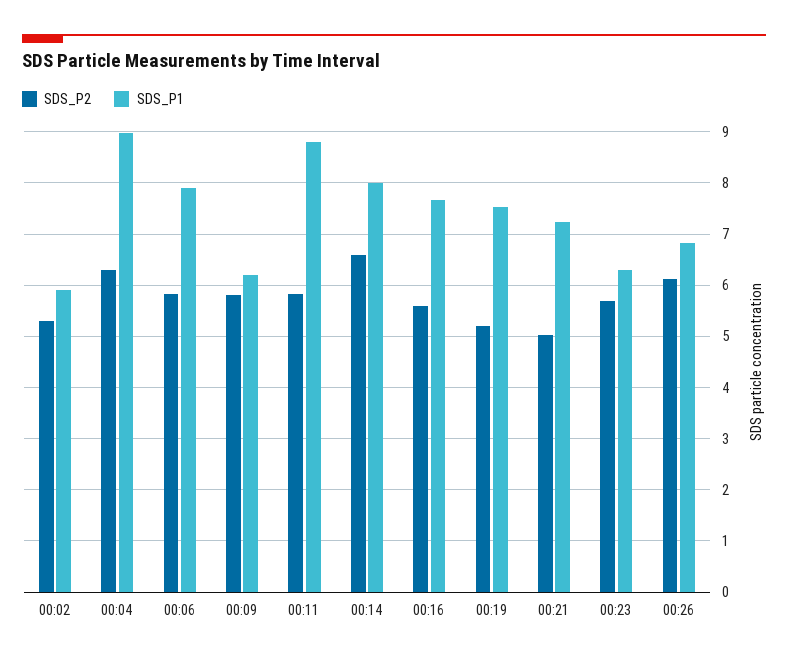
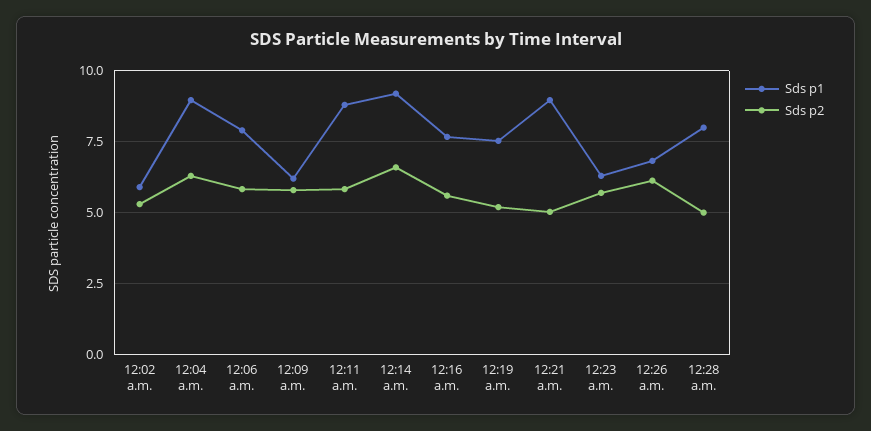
SDS_P1, 00:14: 8 -> 9.25
SDS_P1, 00:21: 7.2 -> 9
SDS_P1, 12:28 a.m.: none -> 8
SDS_P2, 12:28 a.m.: none -> 5

